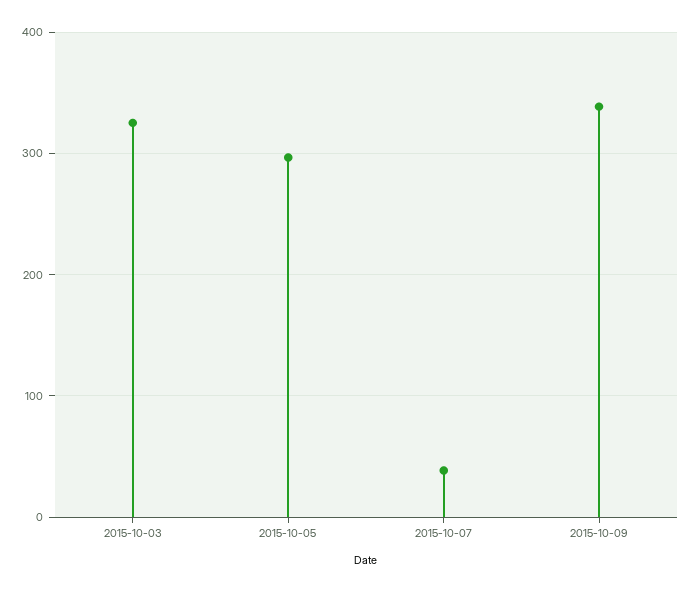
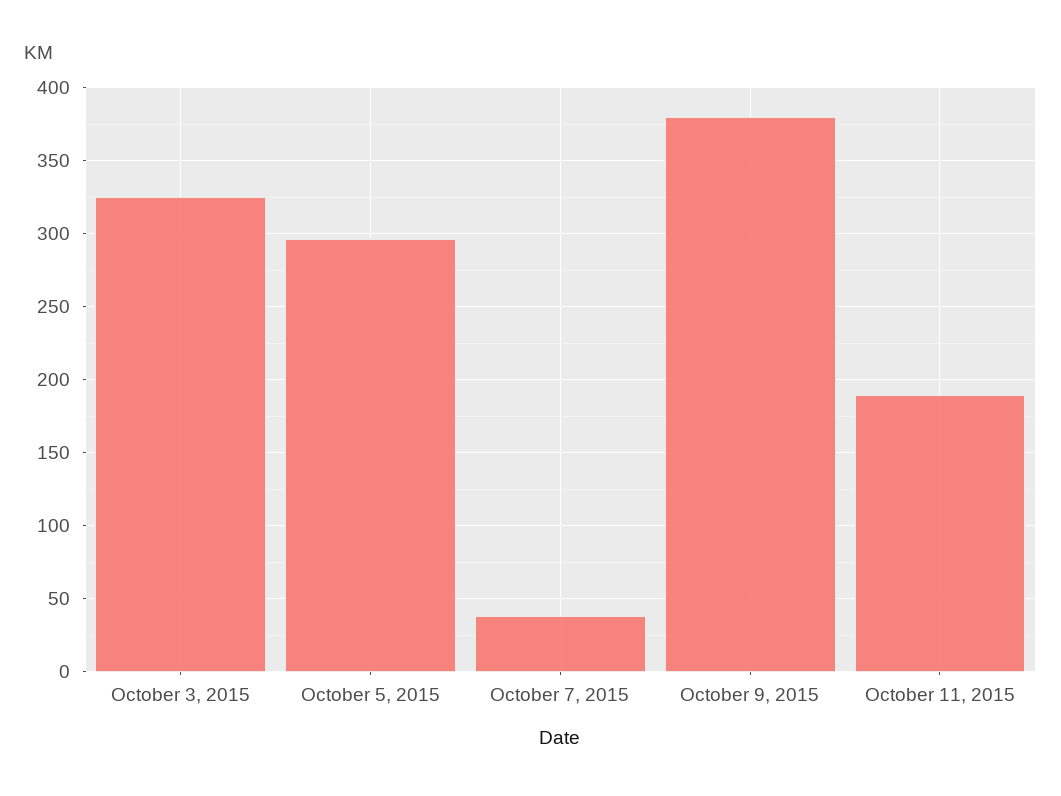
2015-10-09: 340 -> 380
October 11, 2015: none -> 190

